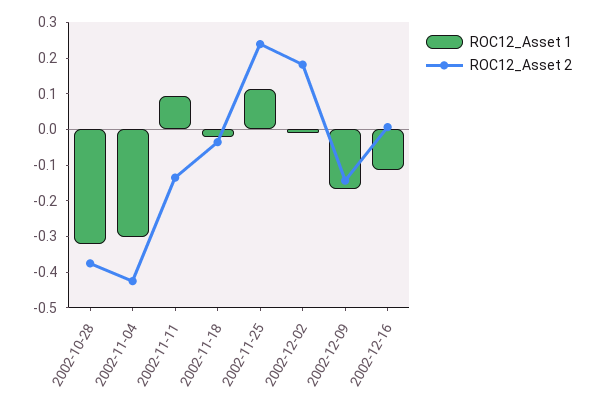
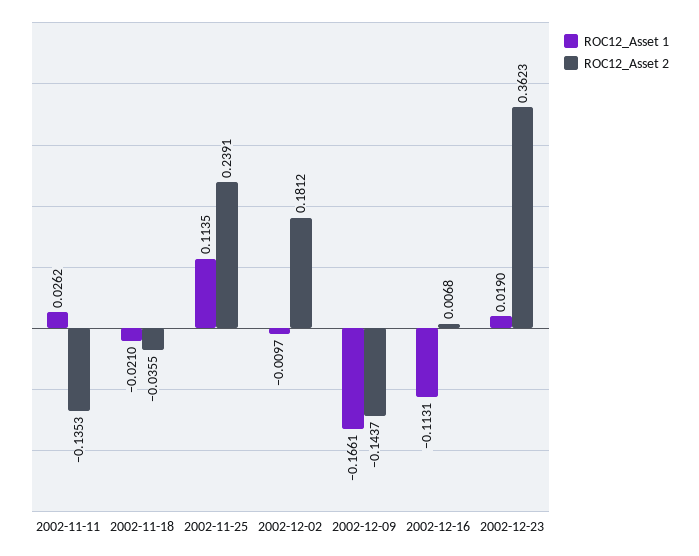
ROC12_Asset 1, 2002-10-28: -0.325 -> none
ROC12_Asset 2, 2002-10-28: -0.375 -> none
ROC12_Asset 1, 2002-11-04: -0.3 -> none
ROC12_Asset 2, 2002-11-04: -0.425 -> none
ROC12_Asset 1, 2002-11-11: 0.1 -> 0.0262
ROC12_Asset 1, 2002-12-23: none -> 0.019
ROC12_Asset 2, 2002-12-23: none -> 0.3623

